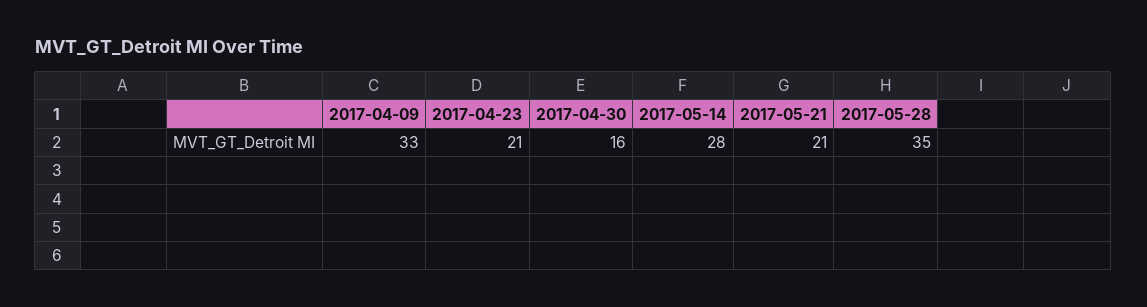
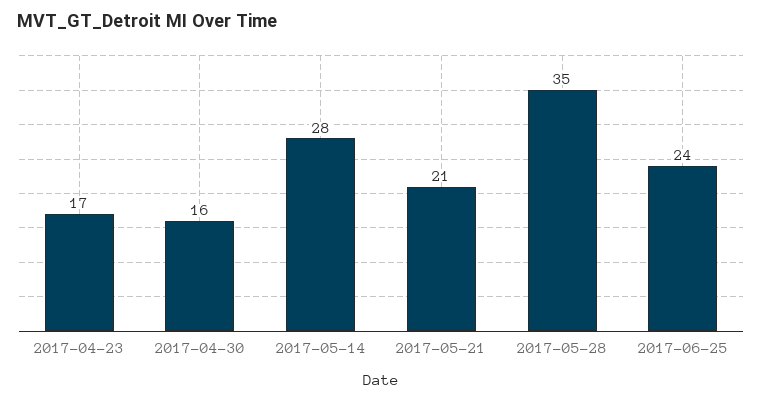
2017-04-09: 33 -> none
2017-04-23: 21 -> 17
2017-06-25: none -> 24

